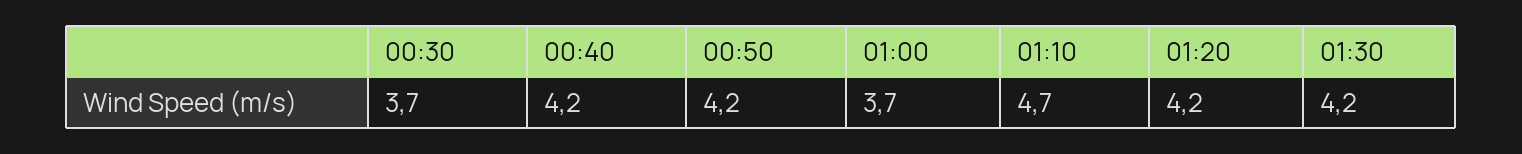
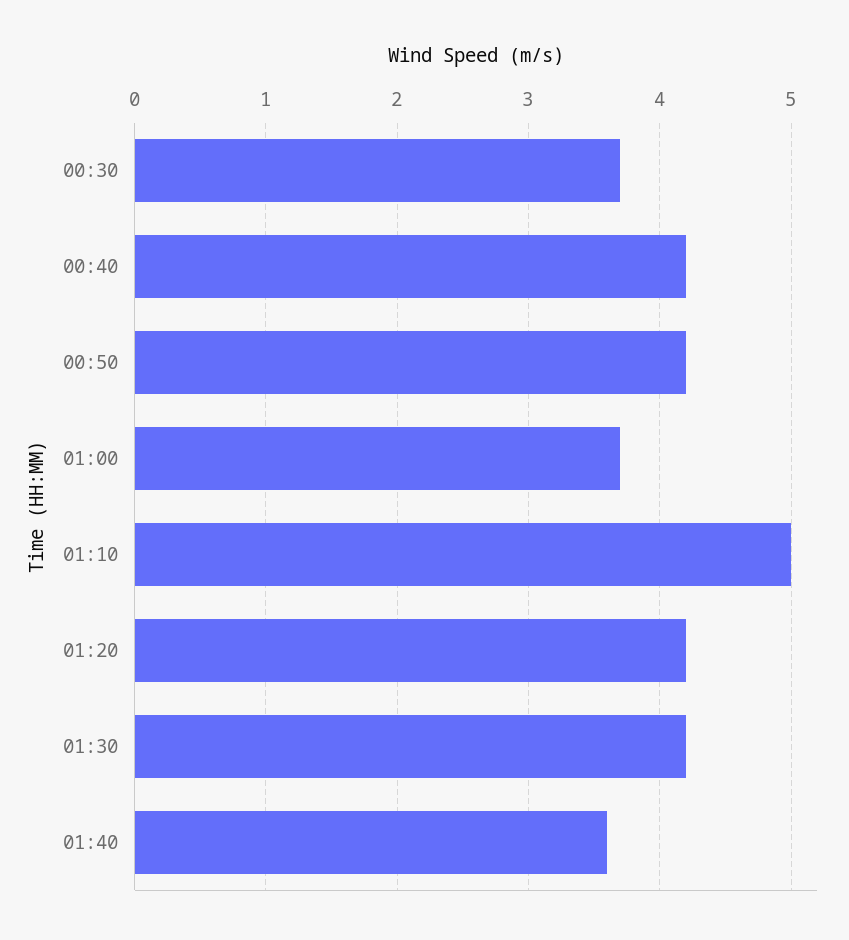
01:10: 4.7 -> 5
01:40: none -> 3.6

